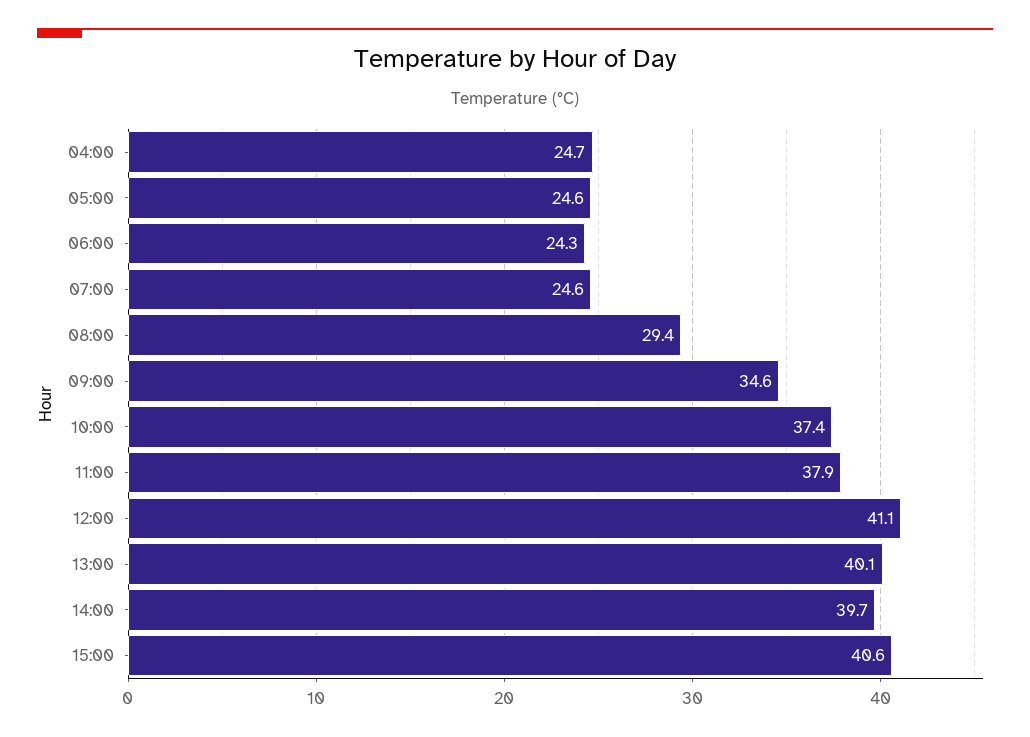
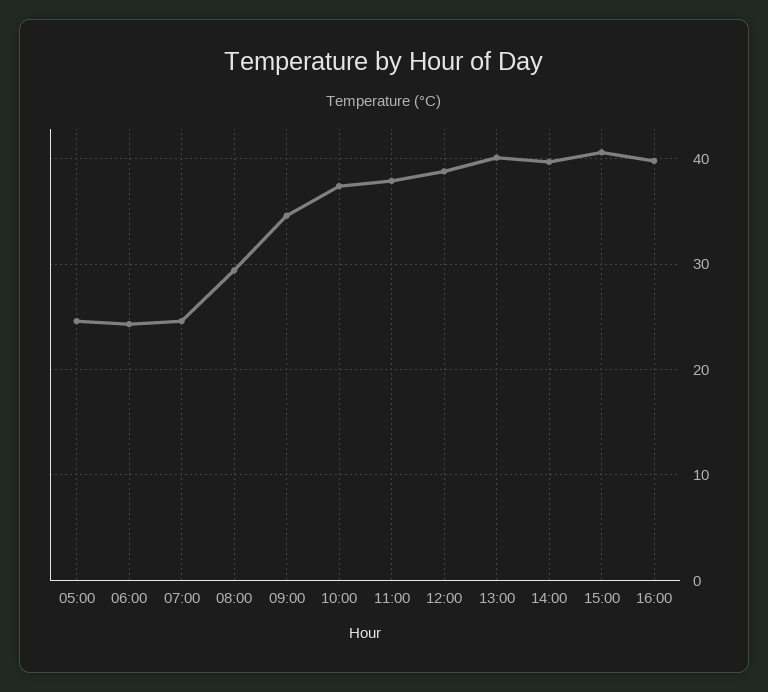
04:00: 24.7 -> none
12:00: 41.1 -> 39
16:00: none -> 40

